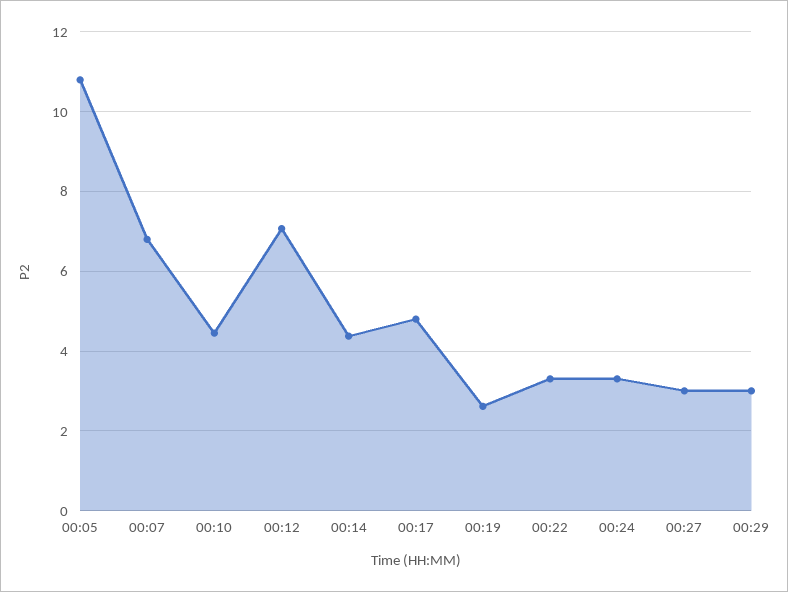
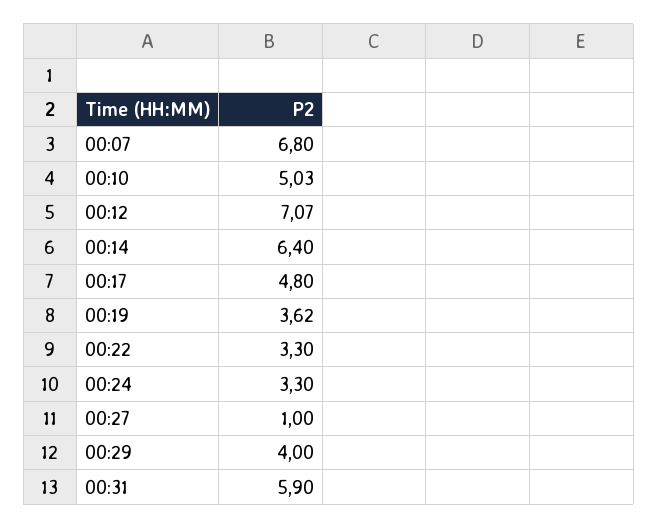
00:05: 10.8 -> none
00:10: 4.4 -> 5.03
00:14: 4.4 -> 6.4
00:19: 2.6 -> 3.62
00:27: 3 -> 1
00:29: 3 -> 4
00:31: none -> 5.9

